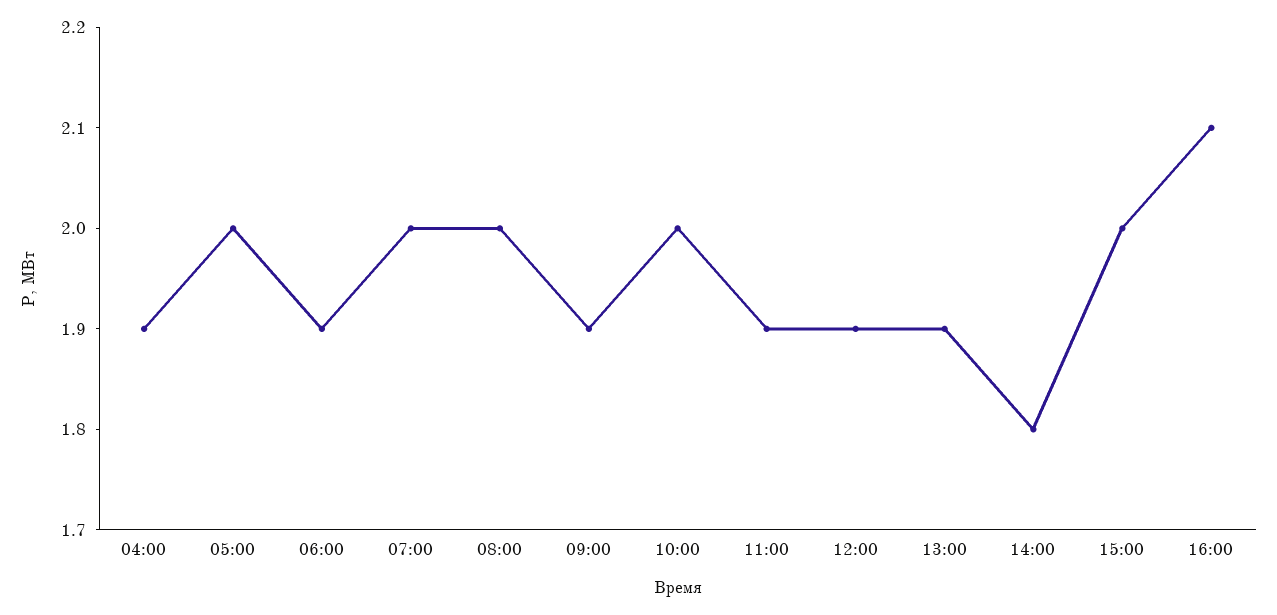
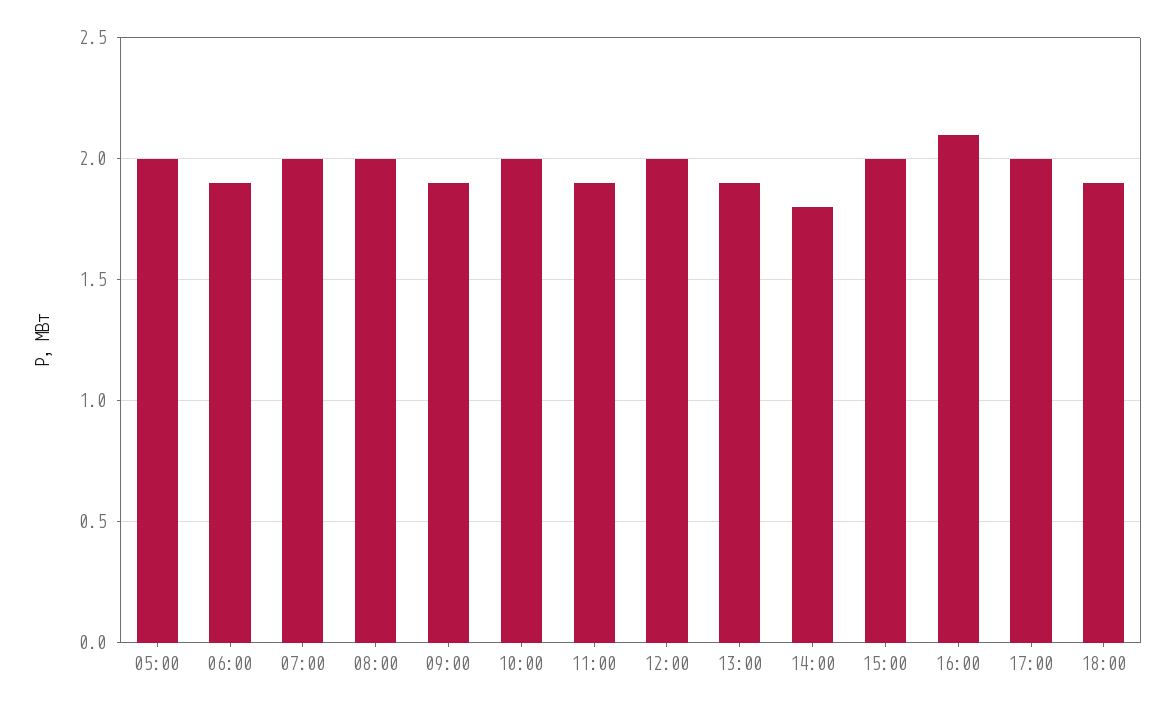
04:00: 1.9 -> none
12:00: 1.9 -> 2
17:00: none -> 2
18:00: none -> 1.9

